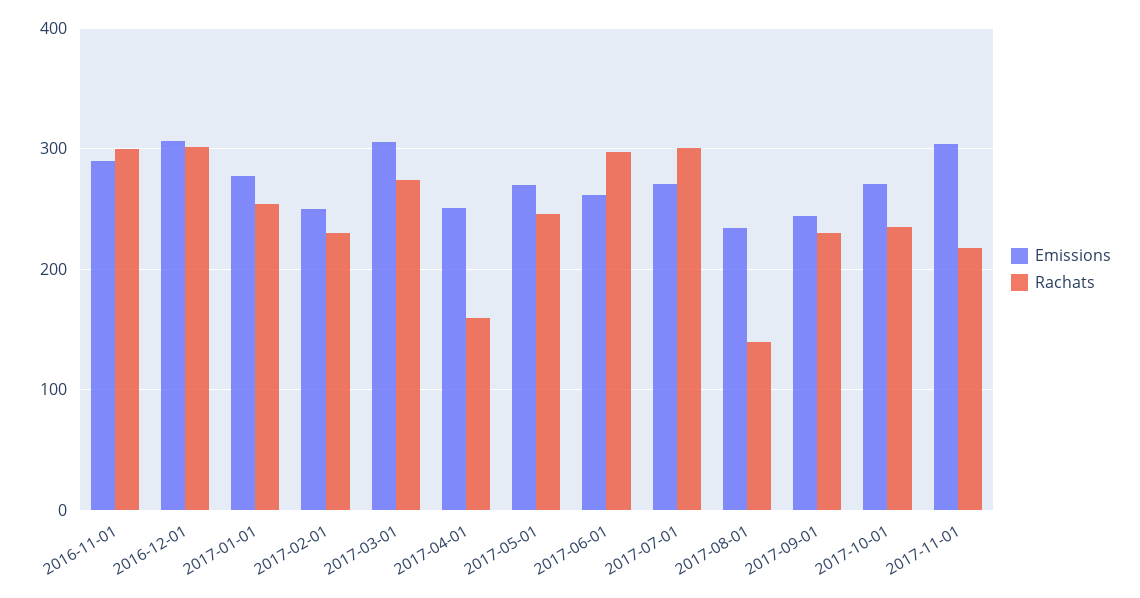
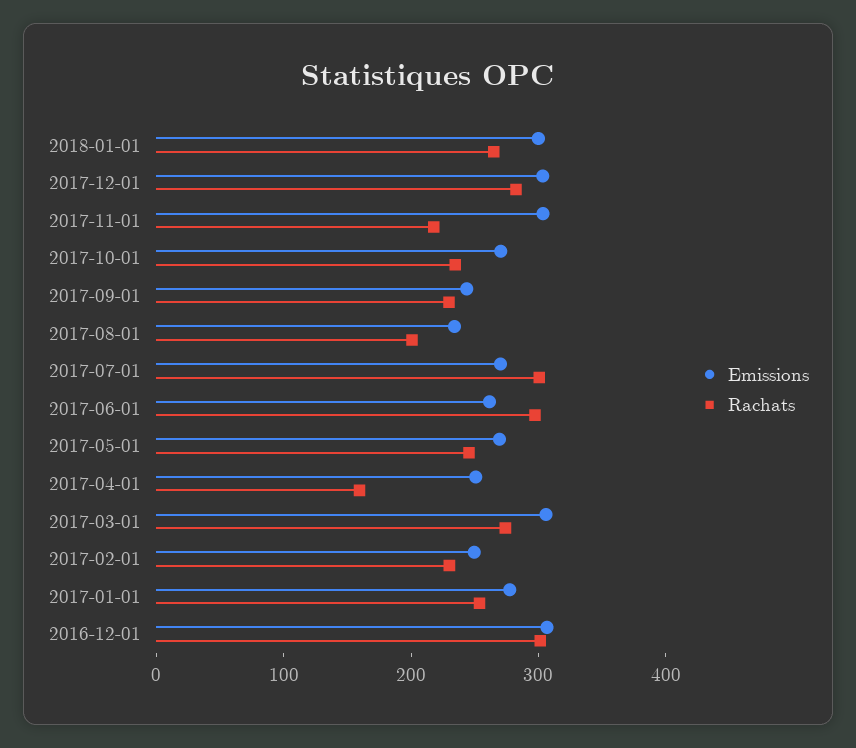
Emissions, 2016-11-01: 290 -> none
Rachats, 2016-11-01: 300 -> none
Rachats, 2017-08-01: 140 -> 200
Emissions, 2018-01-01: none -> 300
Rachats, 2018-01-01: none -> 260
Emissions, 2017-12-01: none -> 300
Rachats, 2017-12-01: none -> 280

